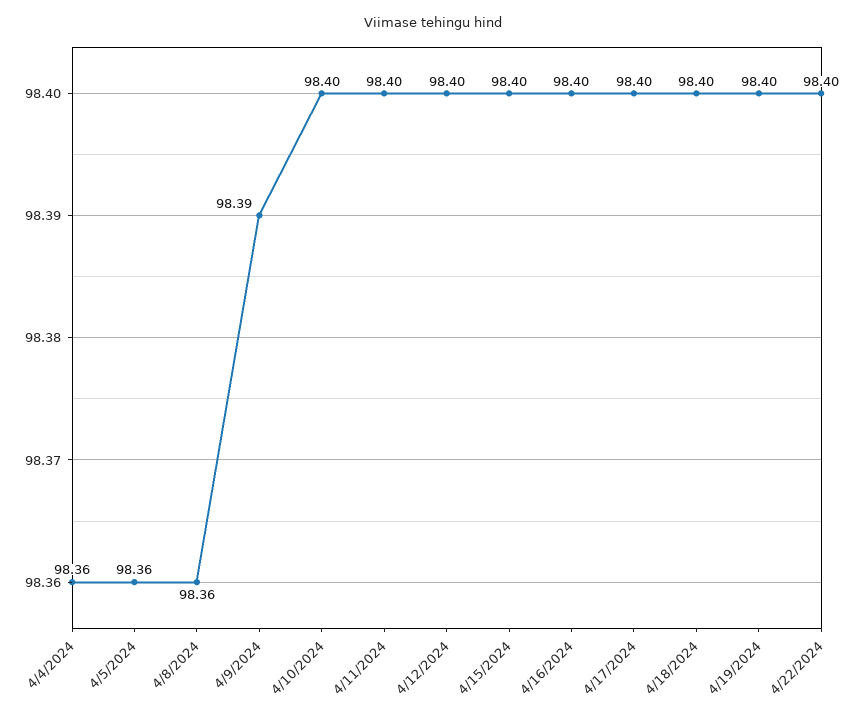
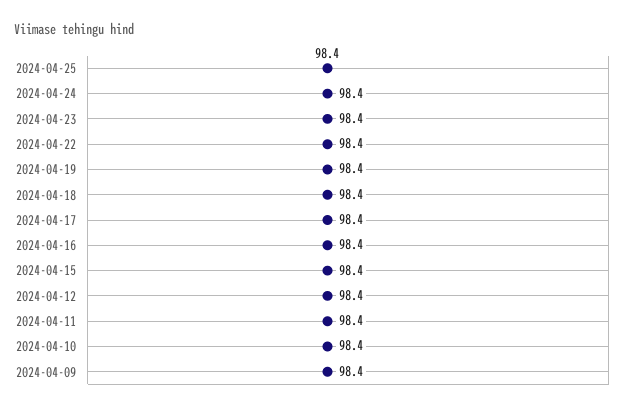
4/4/2024: 98.36 -> none
4/5/2024: 98.36 -> none
4/8/2024: 98.36 -> none
4/9/2024: 98.39 -> 98.4
2024-04-25: none -> 98.4
2024-04-24: none -> 98.4
2024-04-23: none -> 98.4

